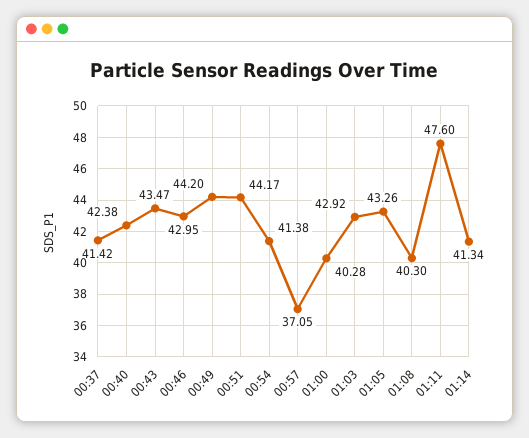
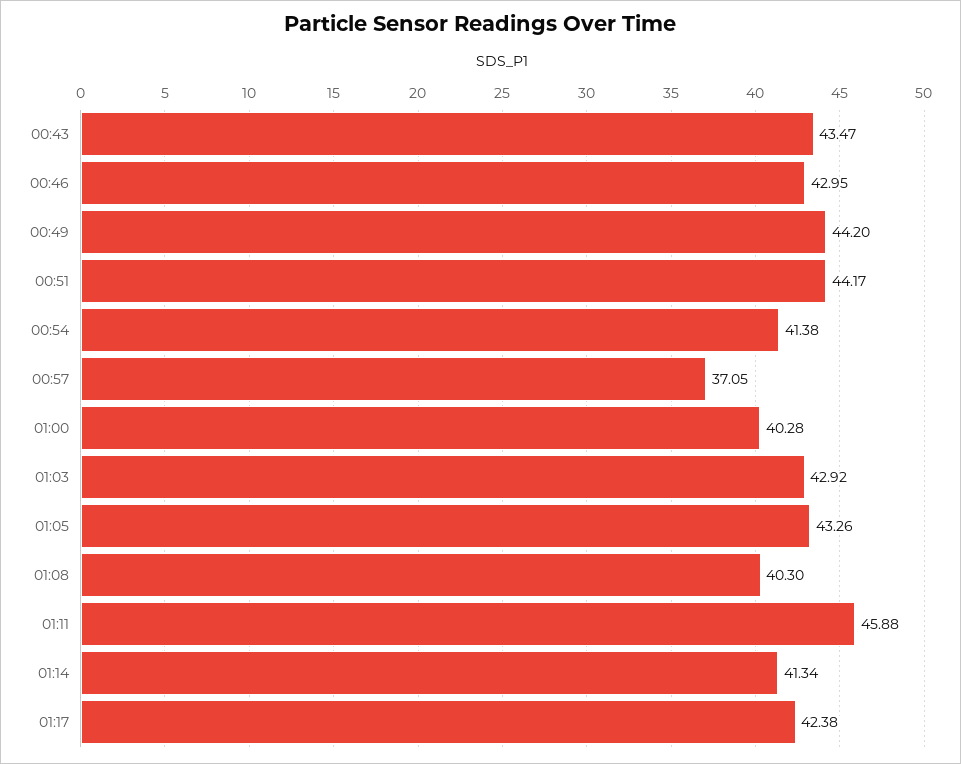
00:37: 41.42 -> none
00:40: 42.38 -> none
01:11: 47.6 -> 45.88
01:17: none -> 42.38

